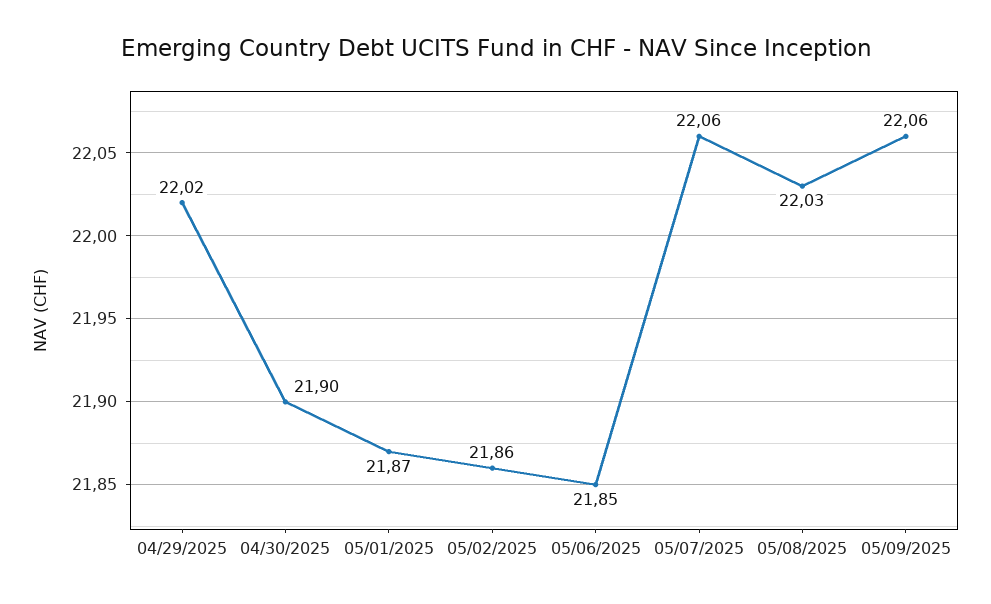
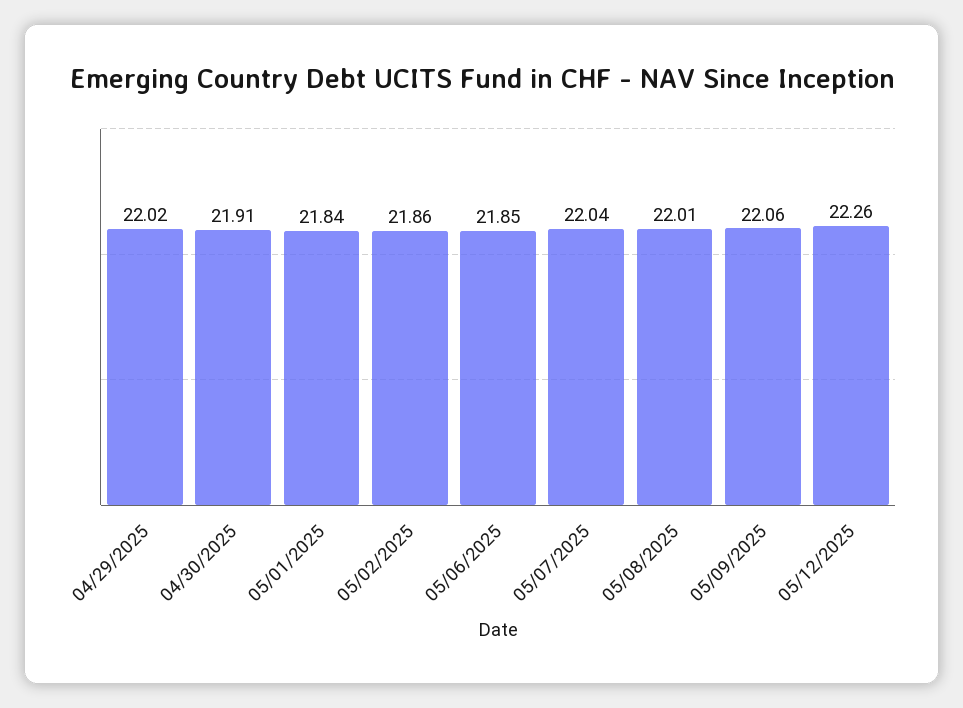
04/30/2025: 21.9 -> 21.91
05/01/2025: 21.87 -> 21.84
05/07/2025: 22.06 -> 22.04
05/08/2025: 22.03 -> 22.01
05/12/2025: none -> 22.26

